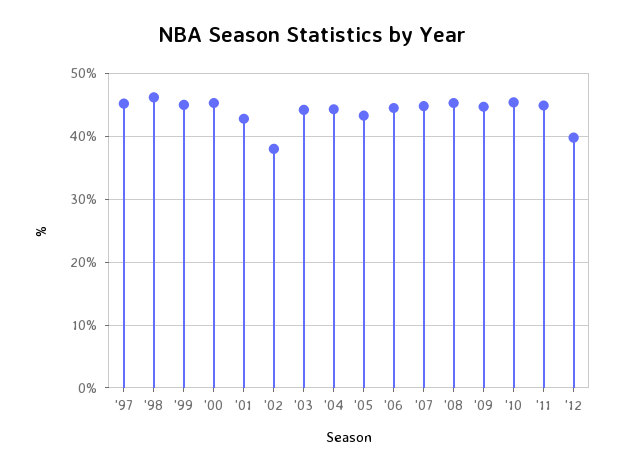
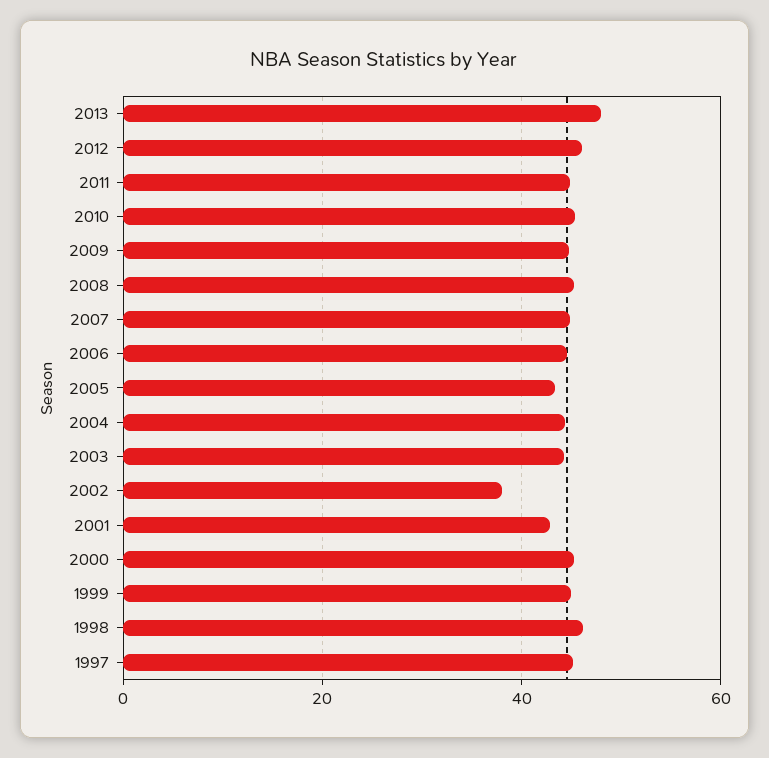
'12: 40 -> 46
2013: none -> 48

